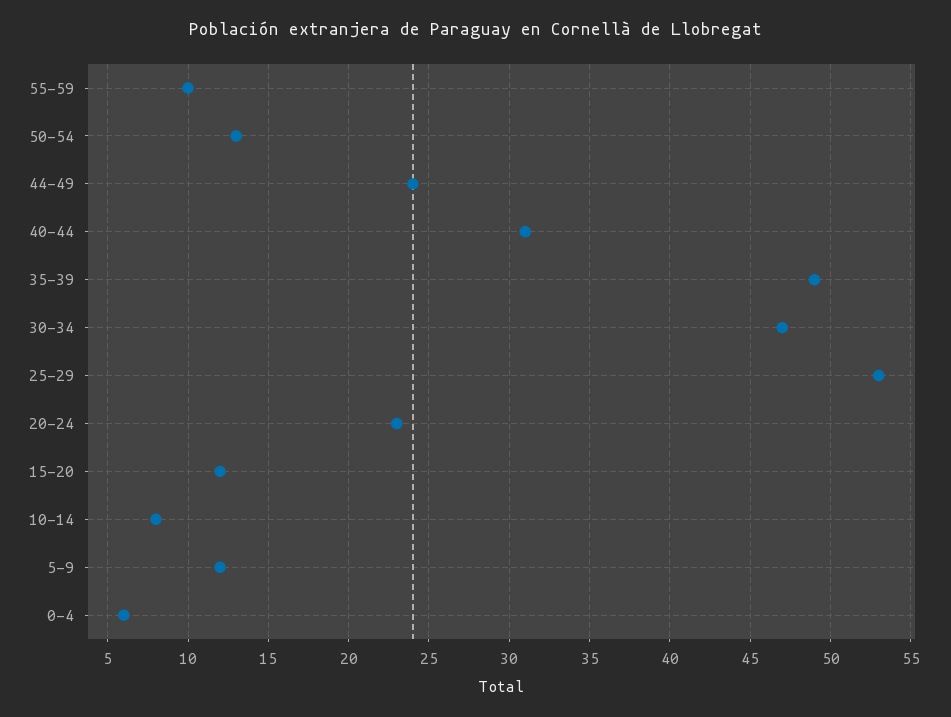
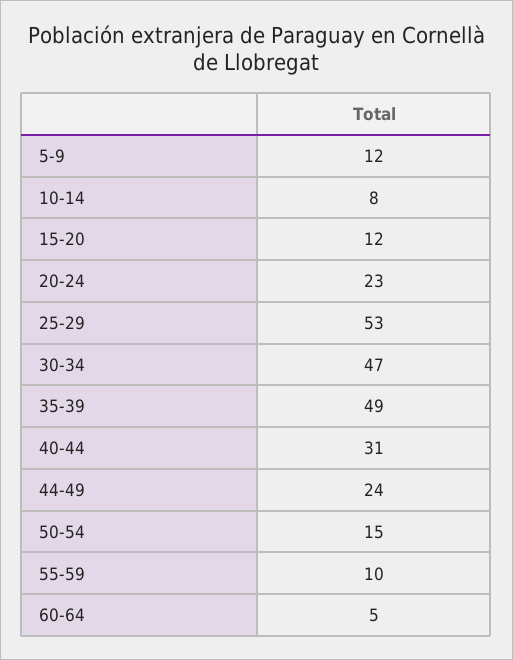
50-54: 13 -> 15
0-4: 6 -> none
60-64: none -> 5

